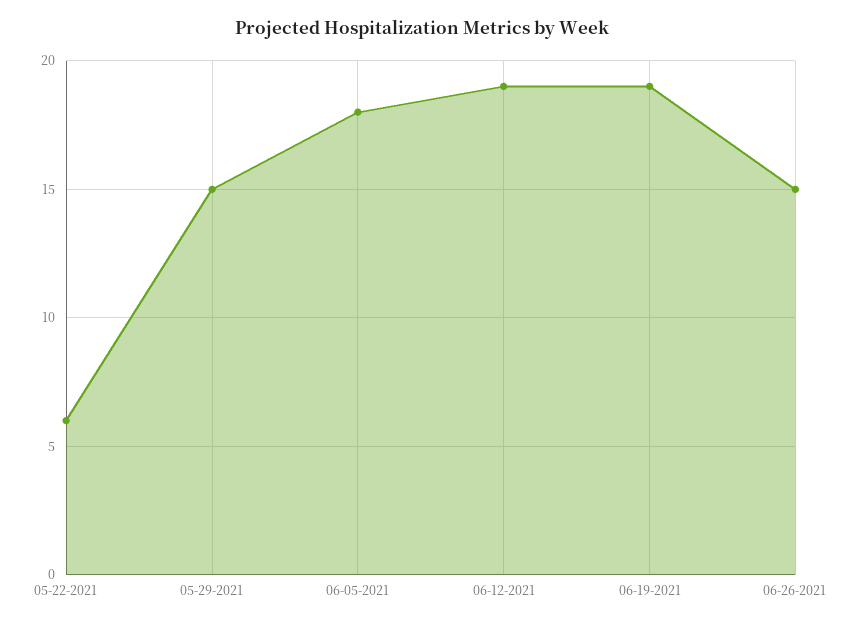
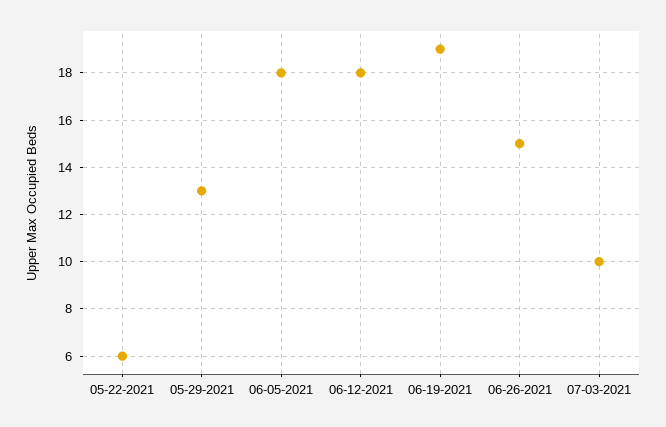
05-29-2021: 15 -> 13
06-12-2021: 19 -> 18
07-03-2021: none -> 10

